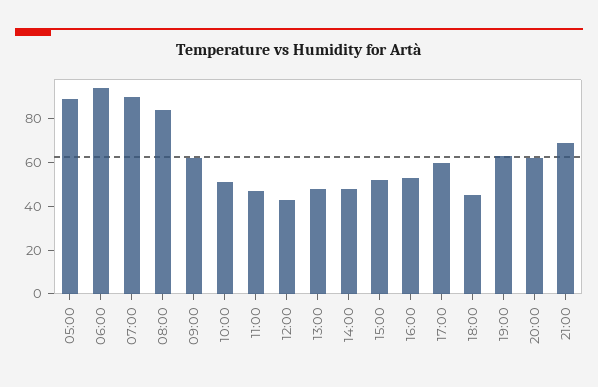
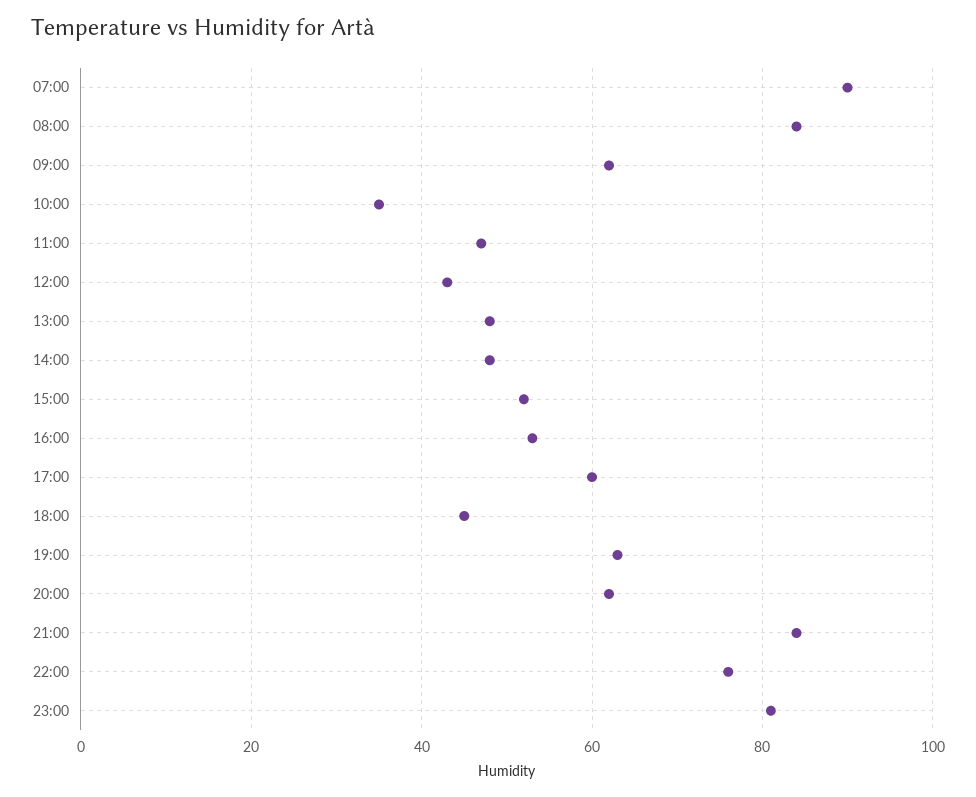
05:00: 90 -> none
06:00: 95 -> none
10:00: 50 -> 35
21:00: 70 -> 85
22:00: none -> 75
23:00: none -> 80

